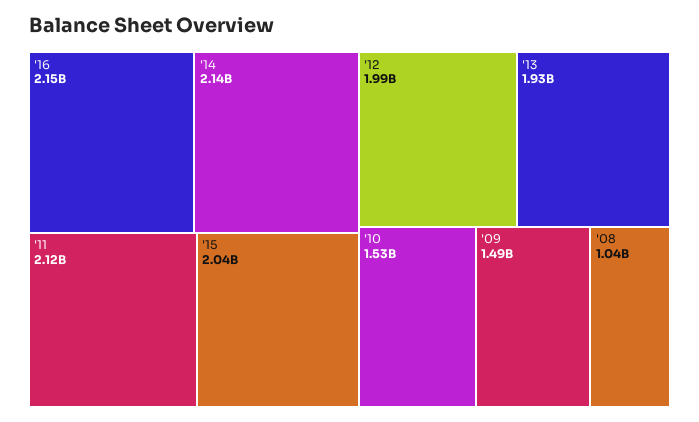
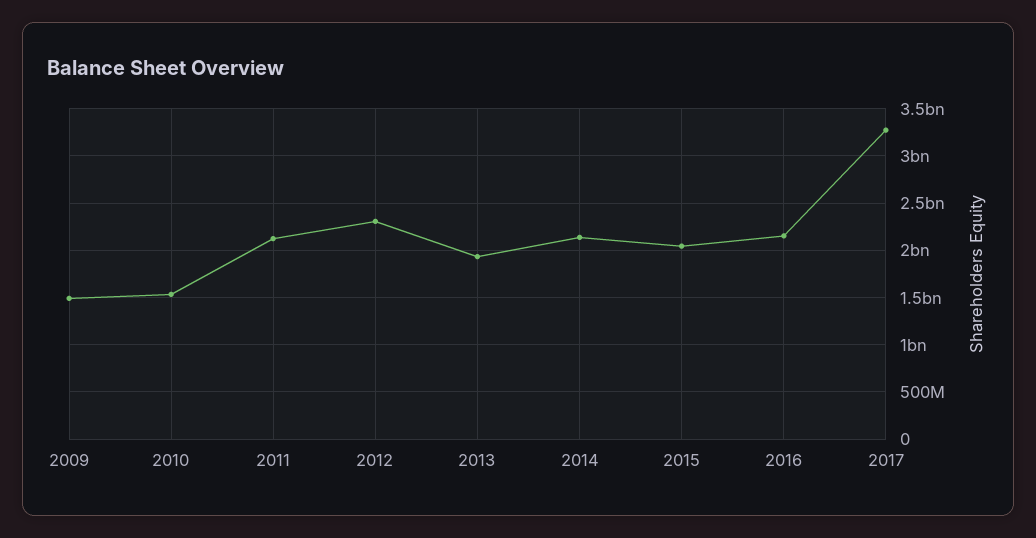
'12: 1990000000 -> 2300000000
'08: 1040000000 -> none
2017: none -> 3300000000

